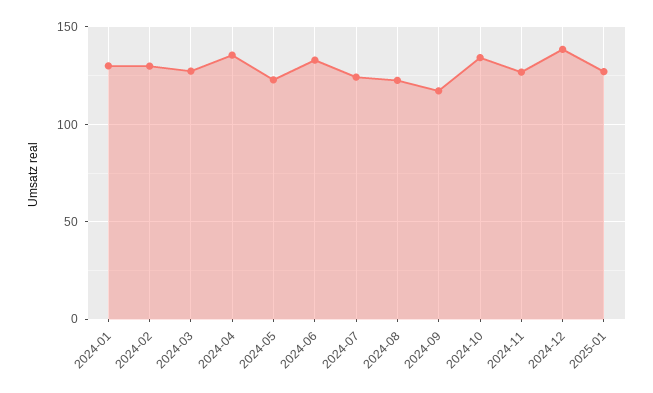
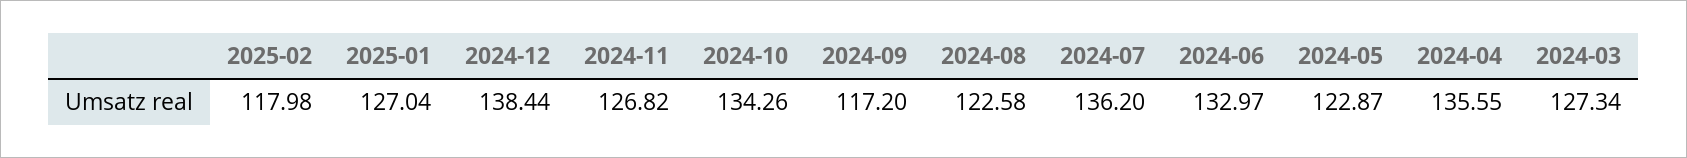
2024-01: 130 -> none
2024-02: 130 -> none
2024-07: 125 -> 136.2
2025-02: none -> 117.98

